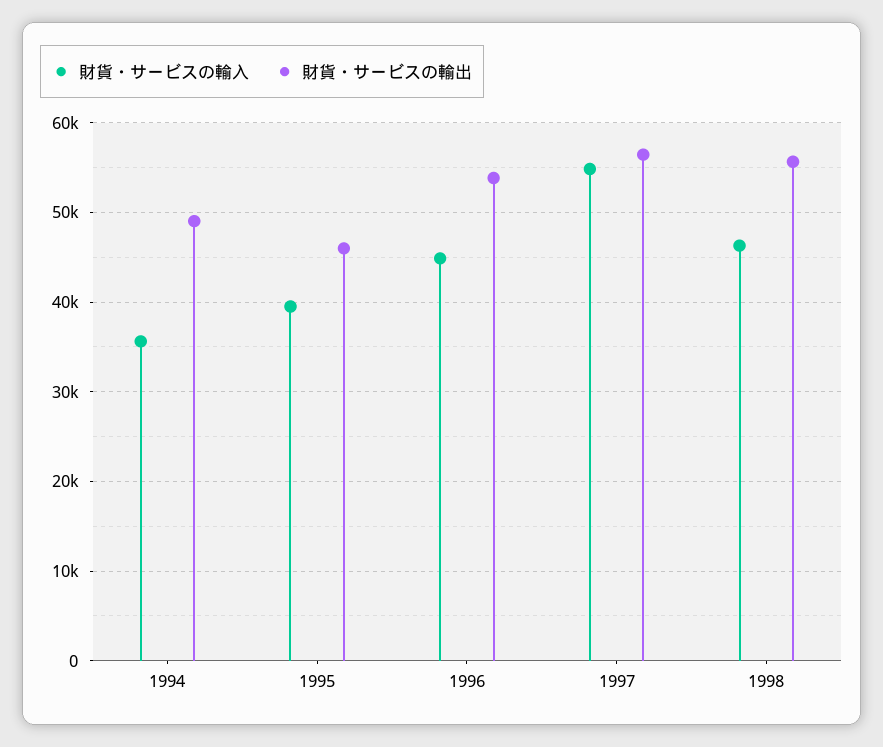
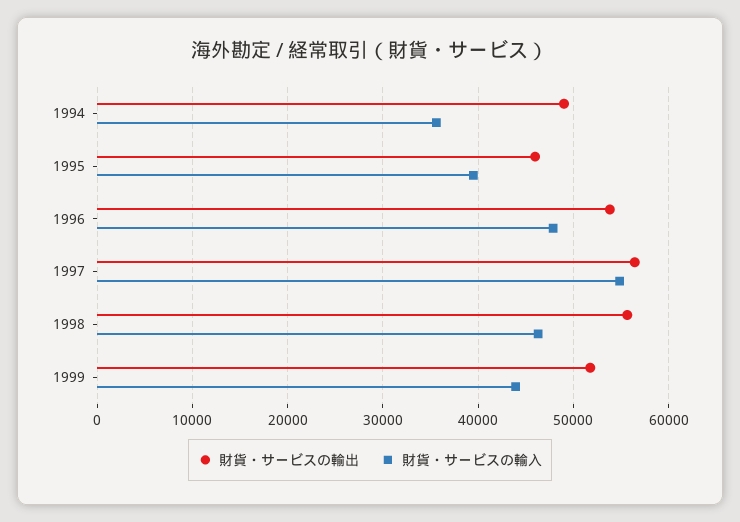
財貨・サービスの輸入, 1996: 45000 -> 48000
財貨・サービスの輸出, 1999: none -> 52000
財貨・サービスの輸入, 1999: none -> 44000

